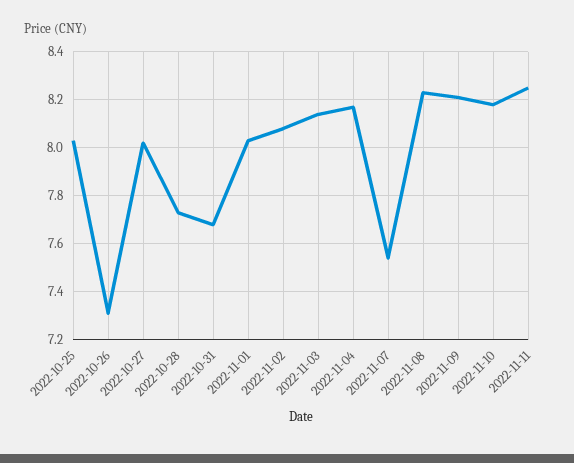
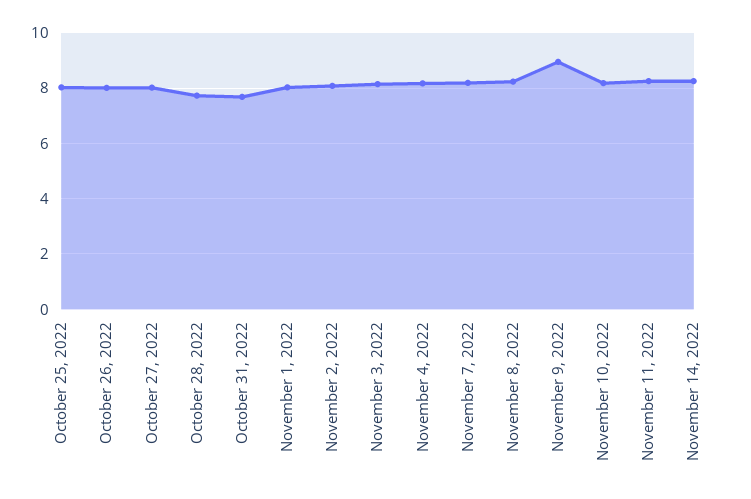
2022-10-26: 7.3 -> 8
2022-11-07: 7.55 -> 8.25
2022-11-09: 8.2 -> 9
November 14, 2022: none -> 8.25

